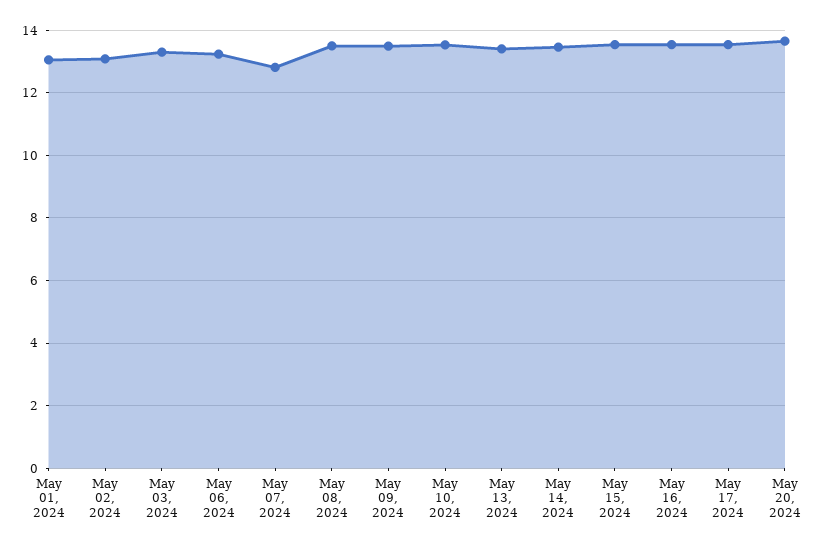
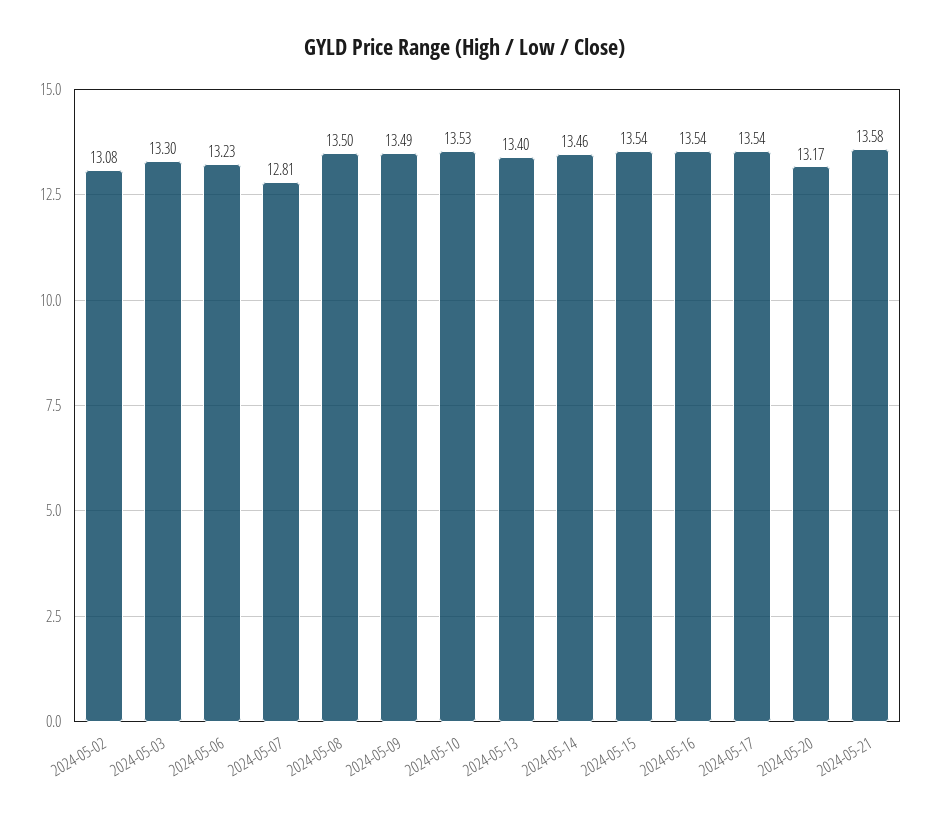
May 01, 2024: 13 -> none
May 20, 2024: 13.6 -> 13.17
2024-05-21: none -> 13.58

